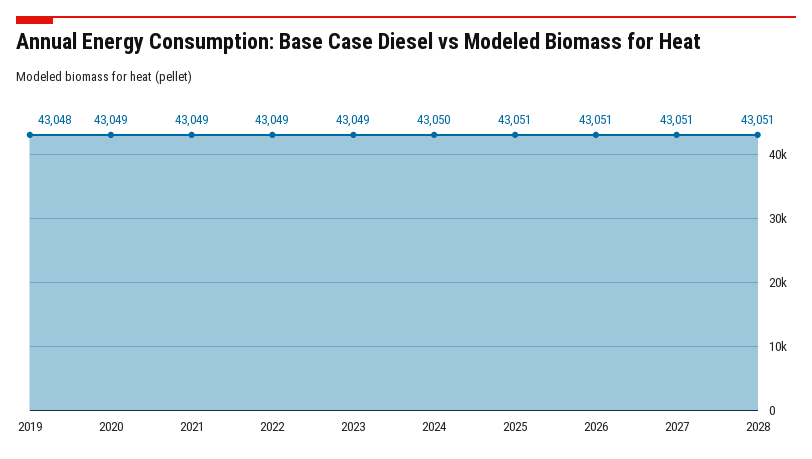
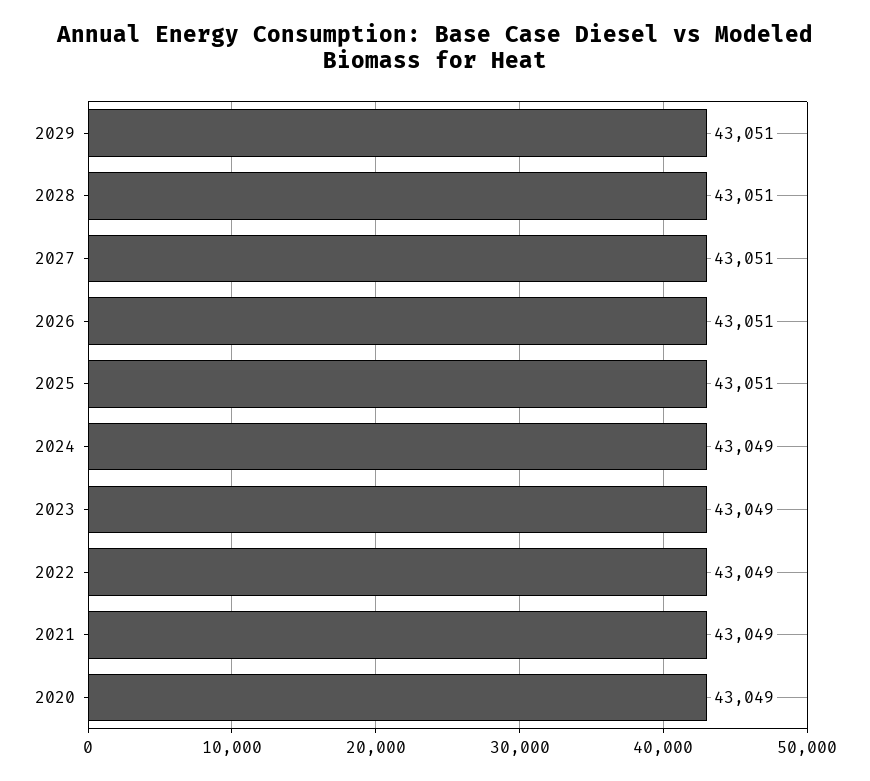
2019: 43048 -> none
2024: 43050 -> 43049
2029: none -> 43051

